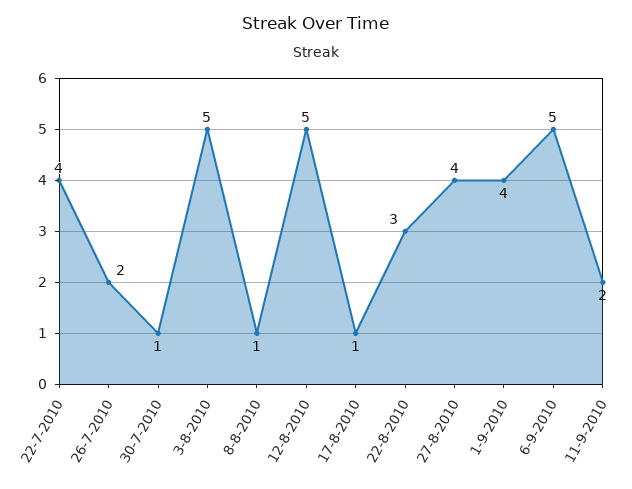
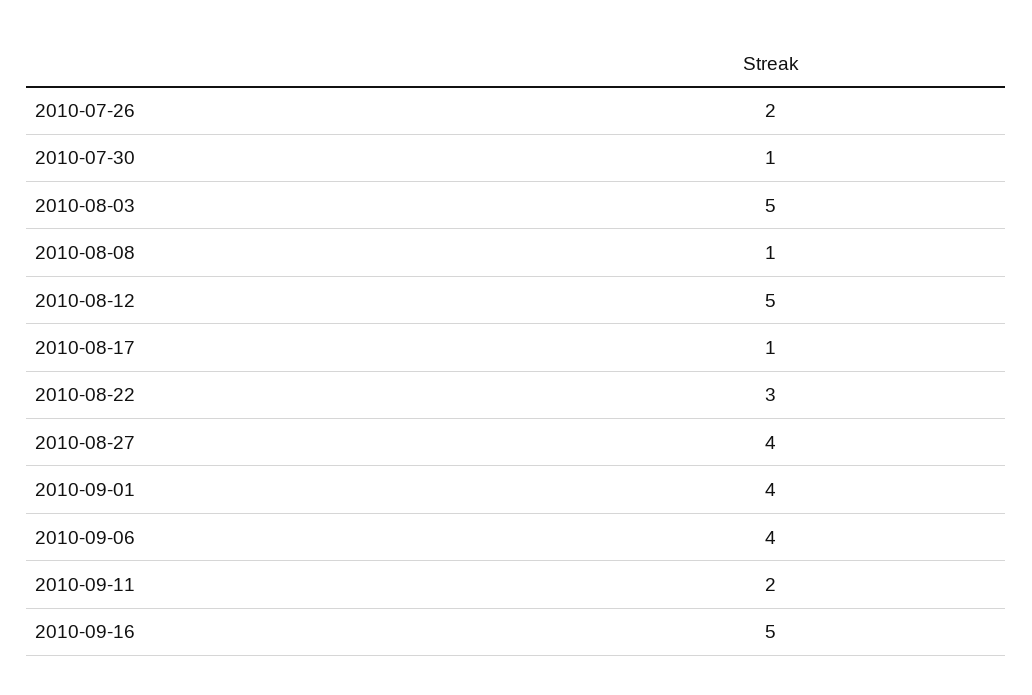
22-7-2010: 4 -> none
6-9-2010: 5 -> 4
2010-09-16: none -> 5

